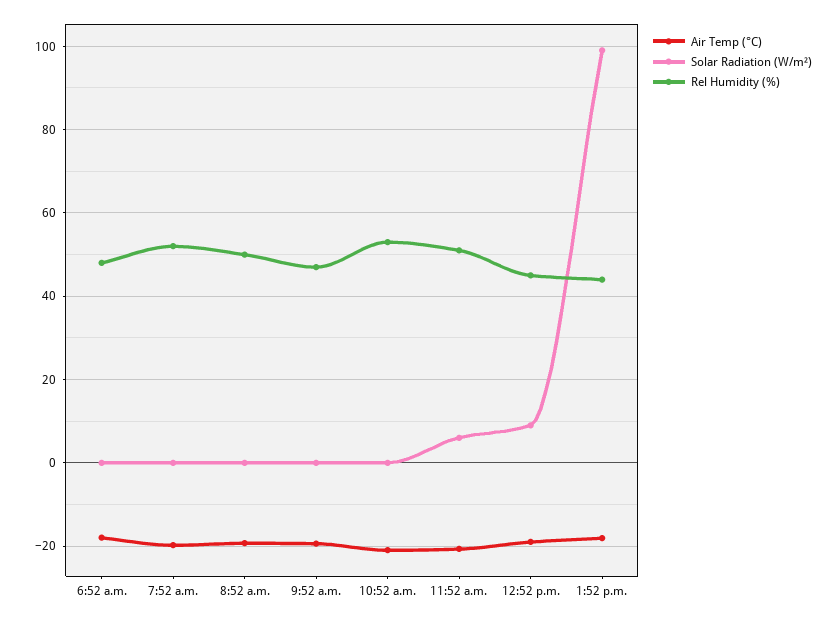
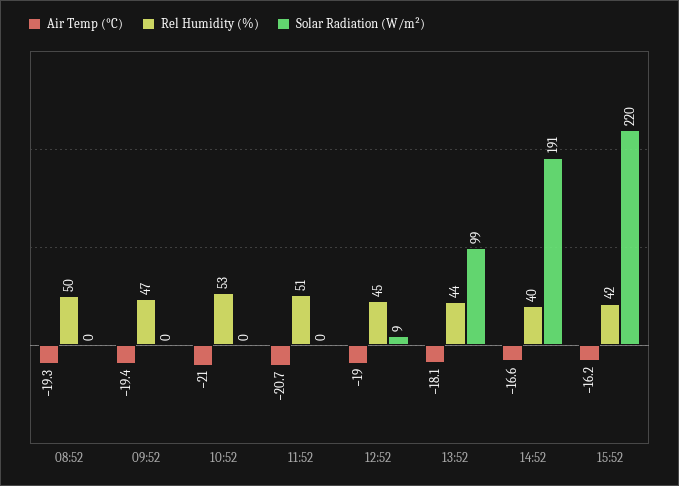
Air Temp (°C), 6:52 a.m.: -18 -> none
Solar Radiation (W/m²), 6:52 a.m.: 0 -> none
Rel Humidity (%), 6:52 a.m.: 48 -> none
Air Temp (°C), 7:52 a.m.: -20 -> none
Solar Radiation (W/m²), 7:52 a.m.: 0 -> none
Rel Humidity (%), 7:52 a.m.: 52 -> none
Solar Radiation (W/m²), 11:52 a.m.: 6 -> 0
Air Temp (°C), 14:52: none -> -16.6
Rel Humidity (%), 14:52: none -> 40
Solar Radiation (W/m²), 14:52: none -> 191
Air Temp (°C), 15:52: none -> -16.2
Rel Humidity (%), 15:52: none -> 42
Solar Radiation (W/m²), 15:52: none -> 220

